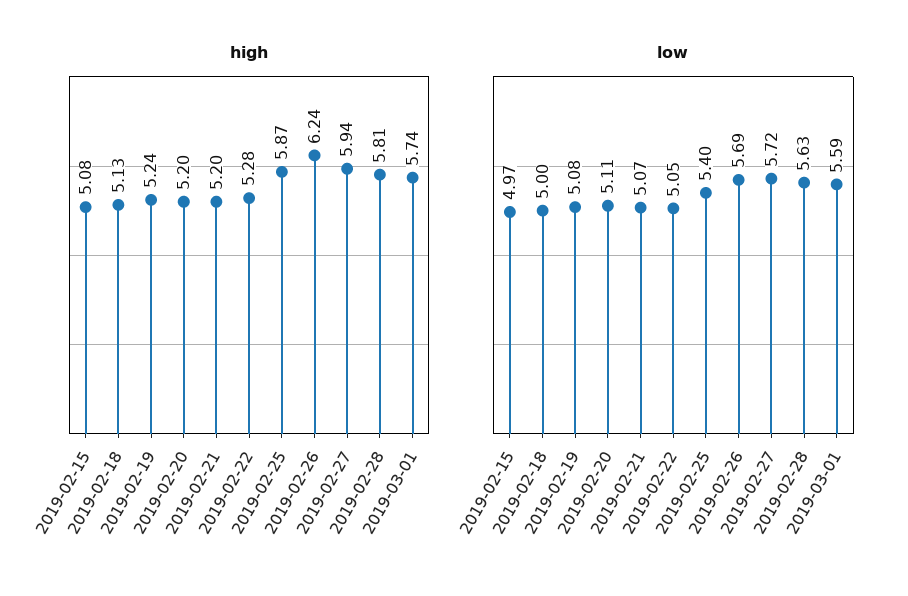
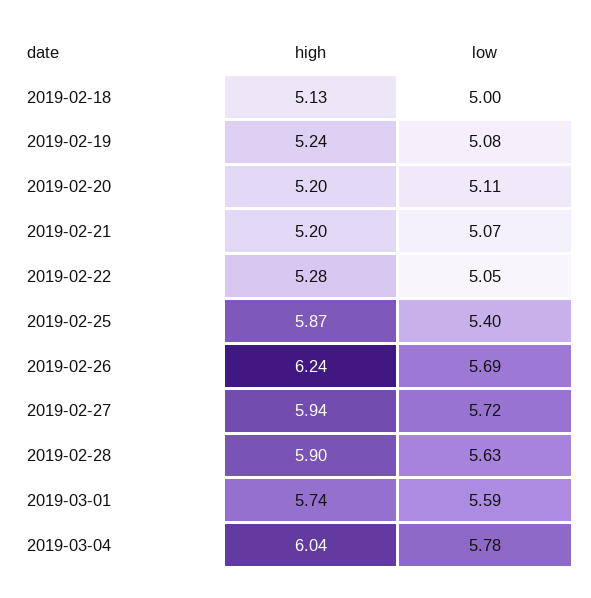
high, 2019-02-15: 5.08 -> none
high, 2019-02-28: 5.81 -> 5.9
low, 2019-02-15: 4.97 -> none
high, 2019-03-04: none -> 6.04
low, 2019-03-04: none -> 5.78

